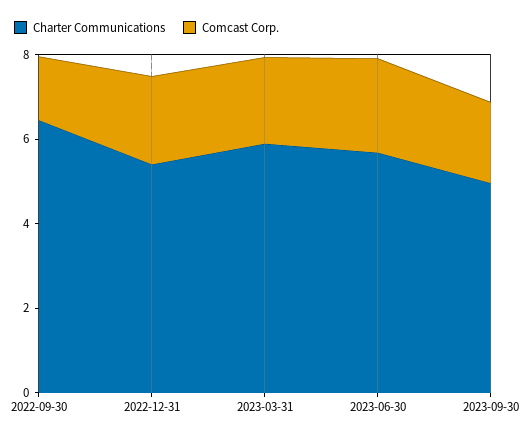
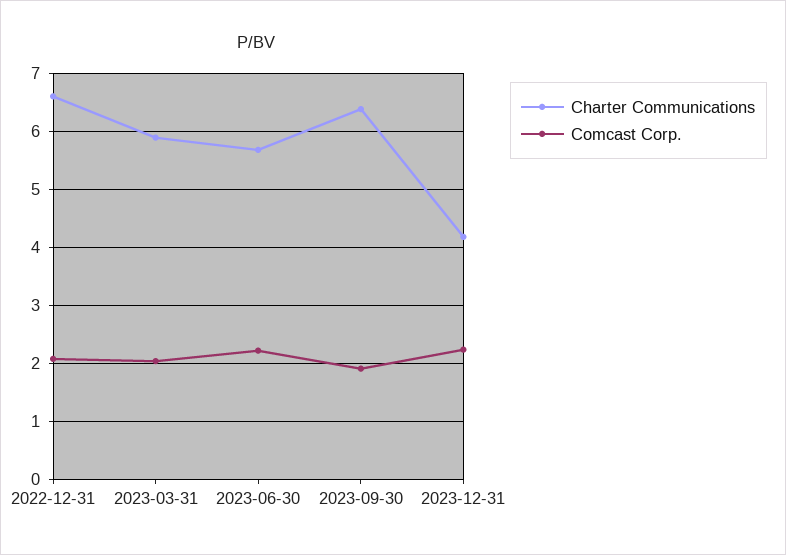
Charter Communications, 2022-09-30: 6.5 -> none
Comcast Corp., 2022-09-30: 1.5 -> none
Charter Communications, 2022-12-31: 5.5 -> 6.6
Charter Communications, 2023-09-30: 5 -> 6.4
Charter Communications, 2023-12-31: none -> 4.2
Comcast Corp., 2023-12-31: none -> 2.2

